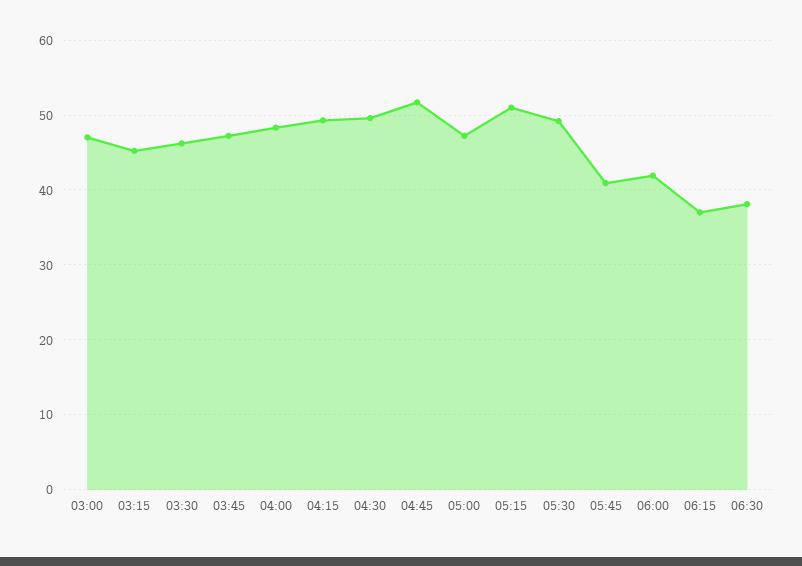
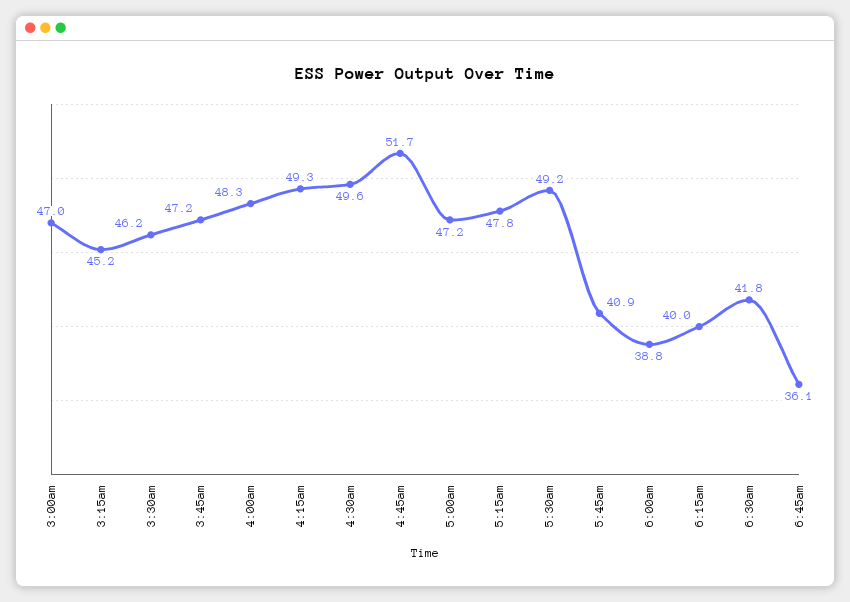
05:15: 51 -> 47.8
06:00: 42 -> 38.8
06:15: 37 -> 40
06:30: 38 -> 41.8
6:45am: none -> 36.1

